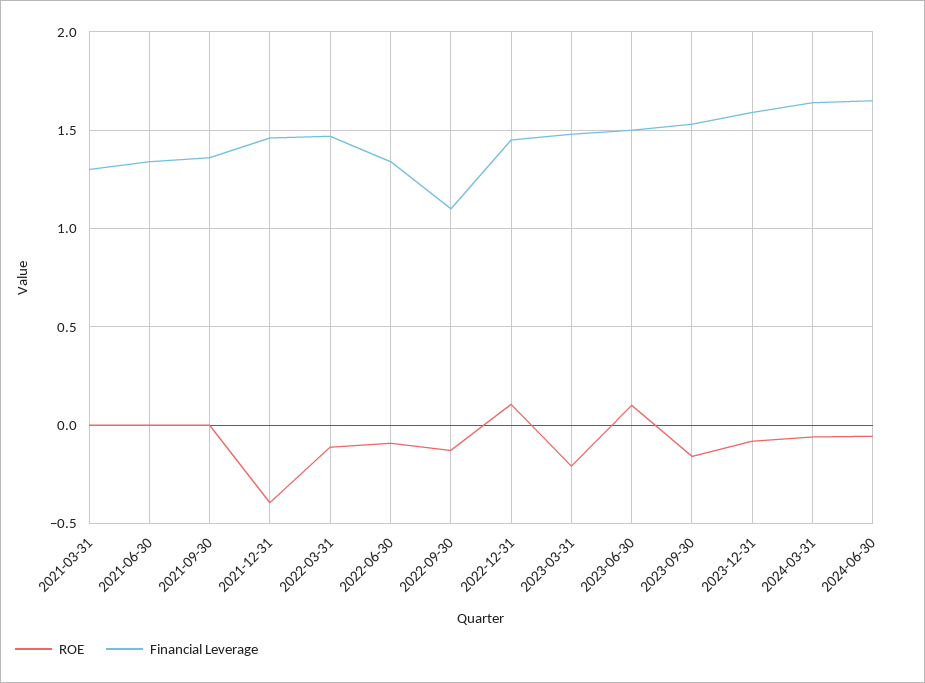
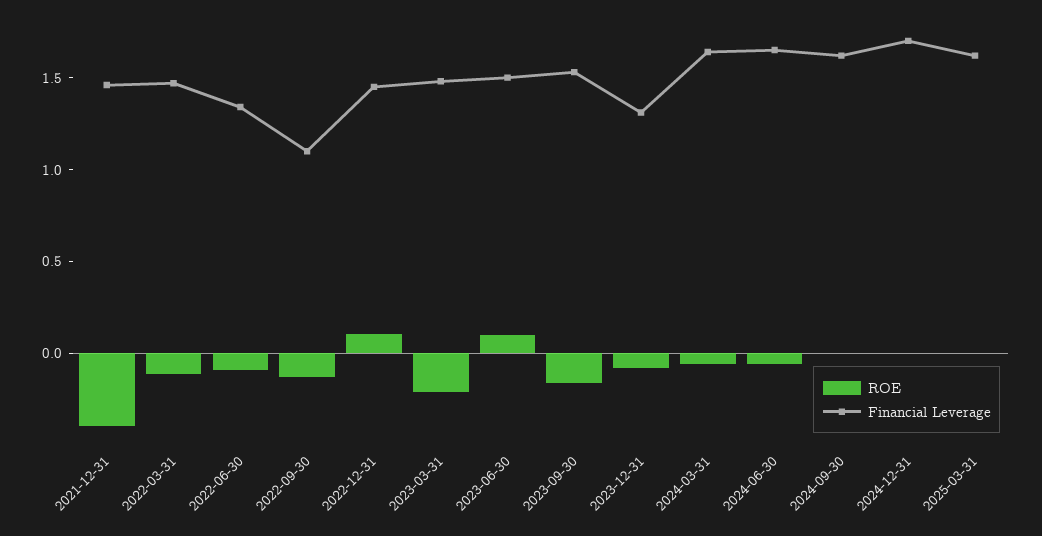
ROE, 2021-03-31: 0 -> none
Financial Leverage, 2021-03-31: 1.3 -> none
ROE, 2021-06-30: 0 -> none
Financial Leverage, 2021-06-30: 1.35 -> none
ROE, 2021-09-30: 0 -> none
Financial Leverage, 2021-09-30: 1.35 -> none
Financial Leverage, 2023-12-31: 1.6 -> 1.3
ROE, 2024-09-30: none -> 0
Financial Leverage, 2024-09-30: none -> 1.6
ROE, 2024-12-31: none -> 0
Financial Leverage, 2024-12-31: none -> 1.7
ROE, 2025-03-31: none -> 0
Financial Leverage, 2025-03-31: none -> 1.6

